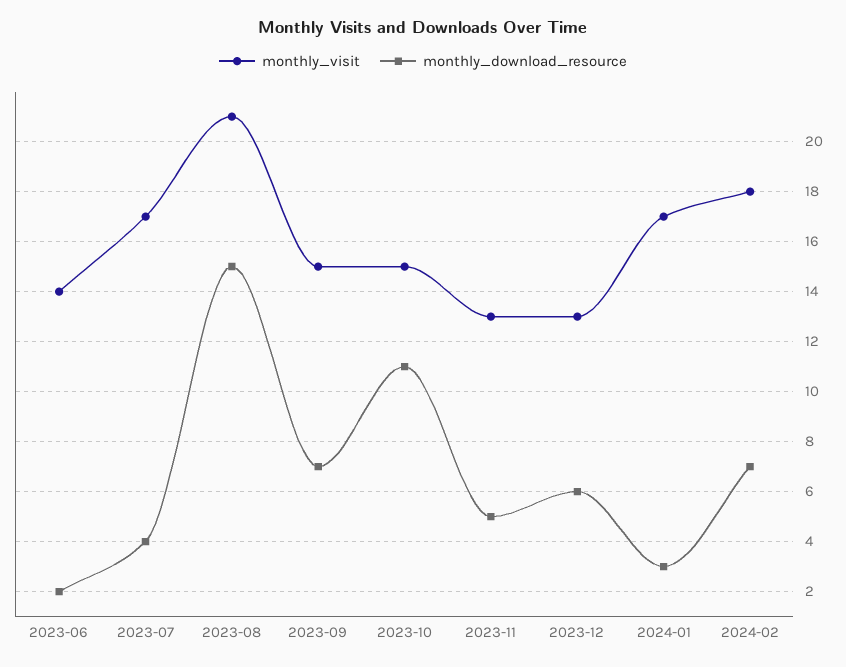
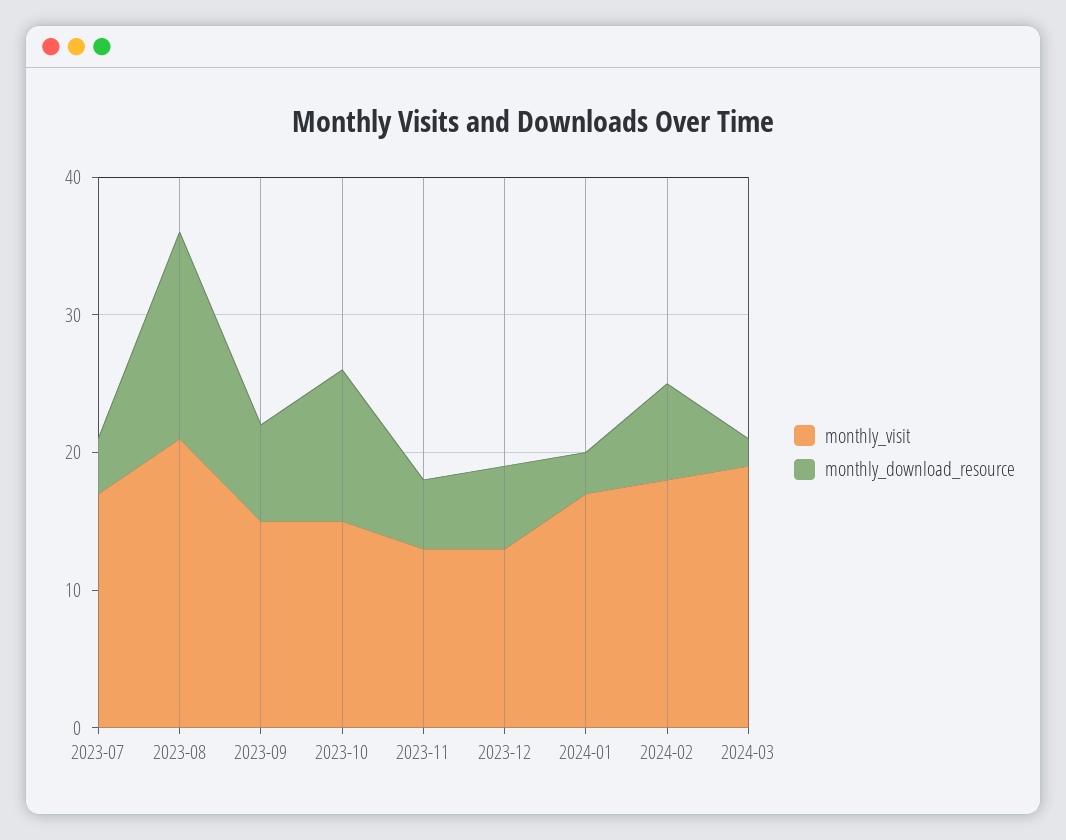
monthly_visit, 2023-06: 14 -> none
monthly_download_resource, 2023-06: 2 -> none
monthly_visit, 2024-03: none -> 19
monthly_download_resource, 2024-03: none -> 2

